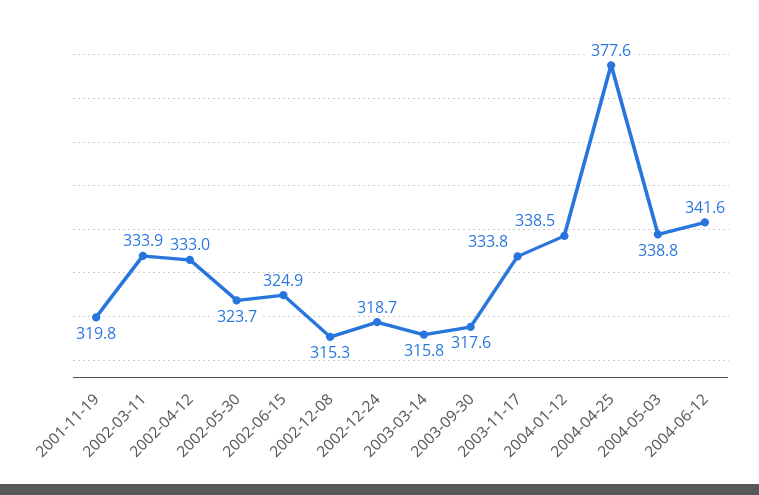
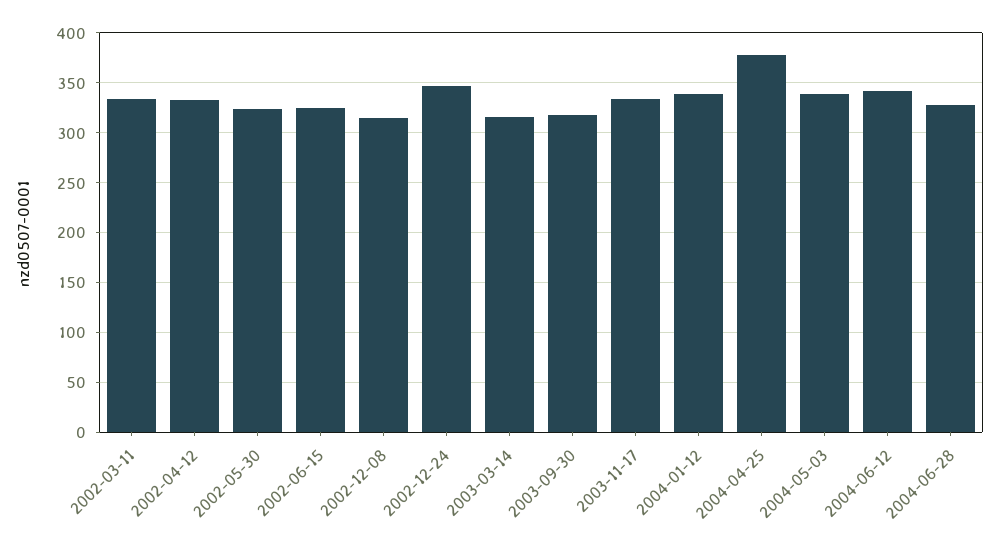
2001-11-19: 319.8 -> none
2002-12-24: 318.7 -> 350
2004-06-28: none -> 330

